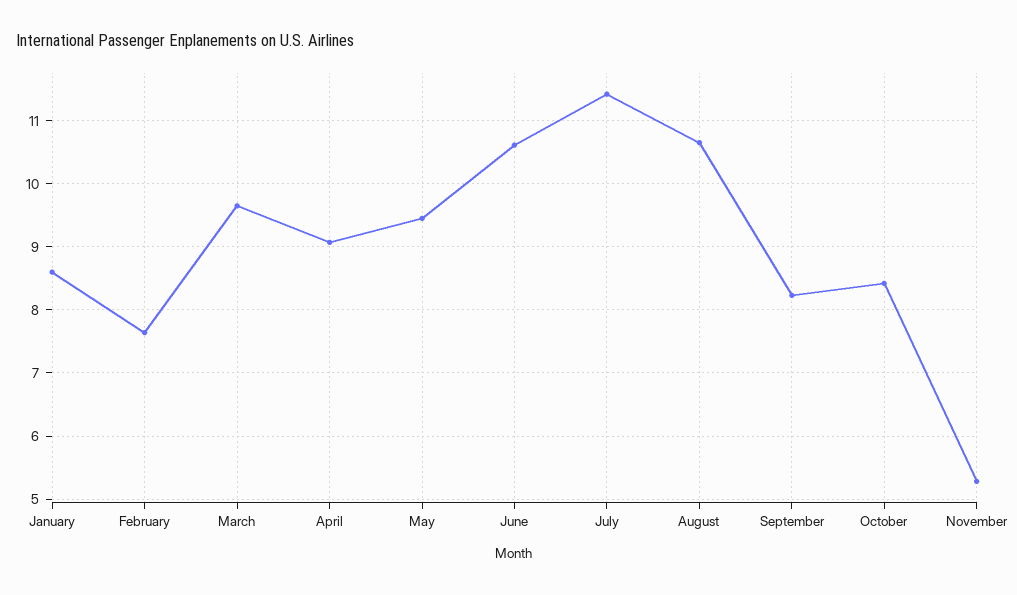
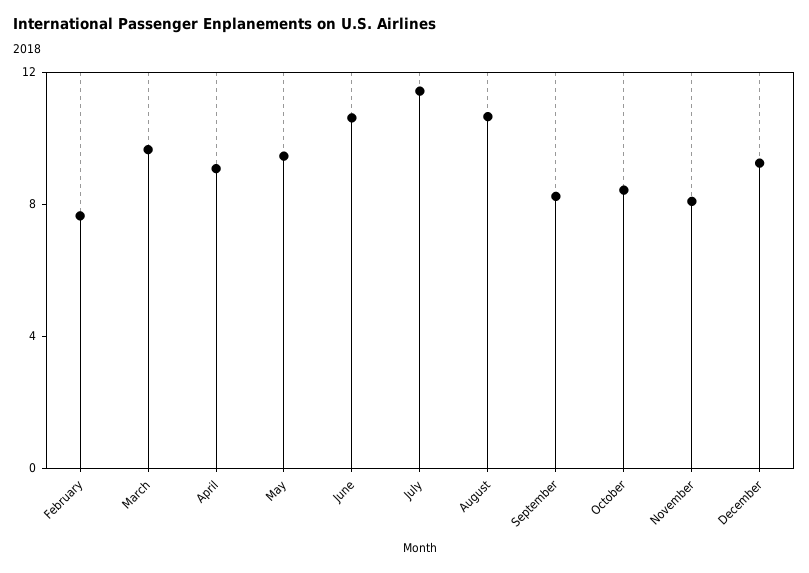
January: 8.6 -> none
November: 5.3 -> 8
December: none -> 9

